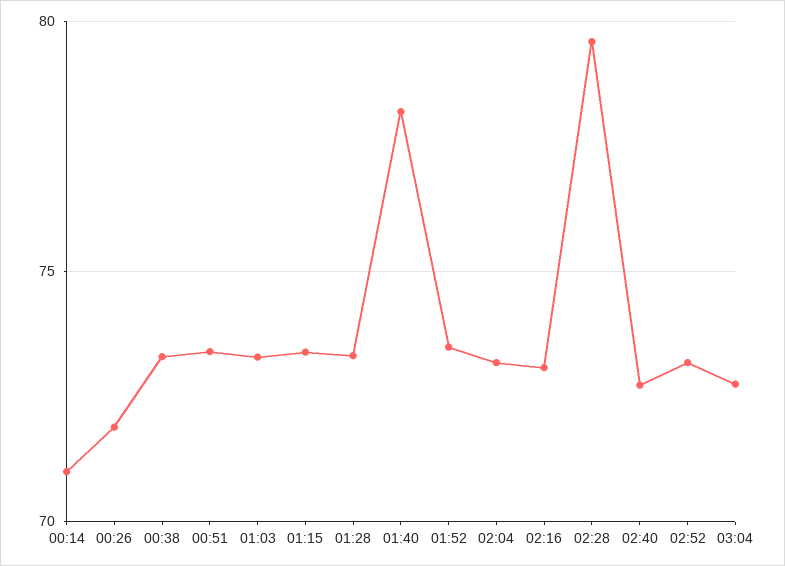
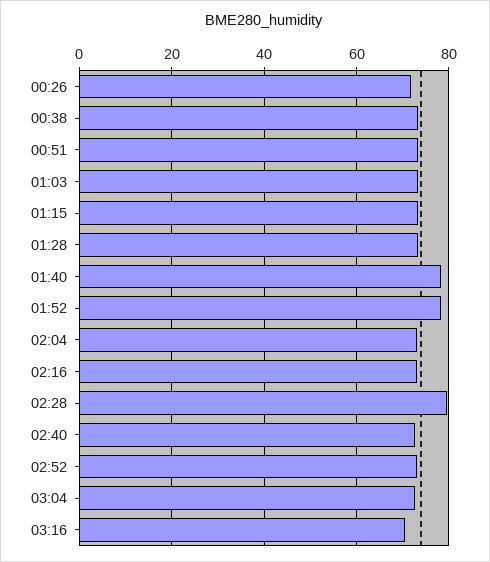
00:14: 71 -> none
01:52: 73.5 -> 78
03:16: none -> 70

